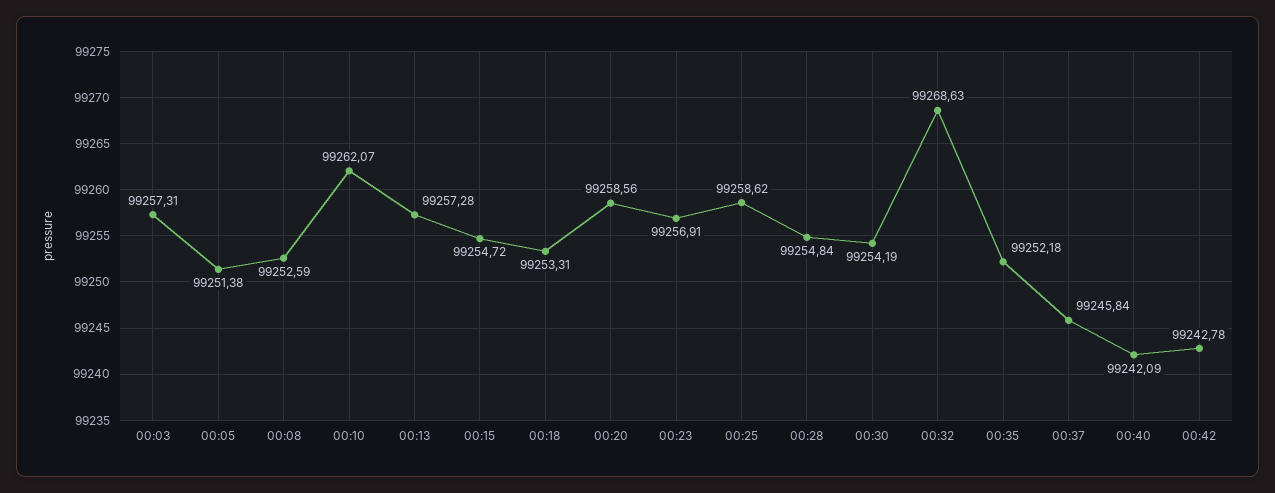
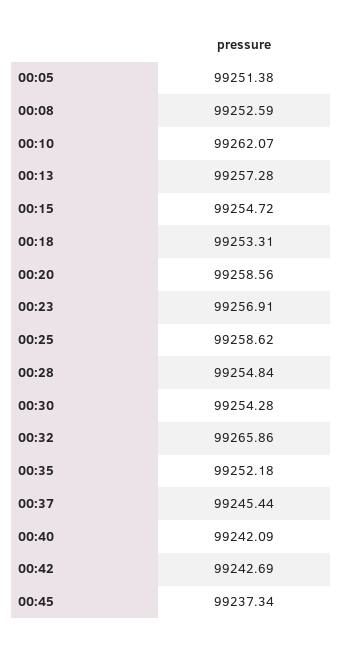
00:03: 99257.31 -> none
00:30: 99254.19 -> 99254.28
00:32: 99268.63 -> 99265.86
00:37: 99245.84 -> 99245.44
00:42: 99242.78 -> 99242.69
00:45: none -> 99237.34

